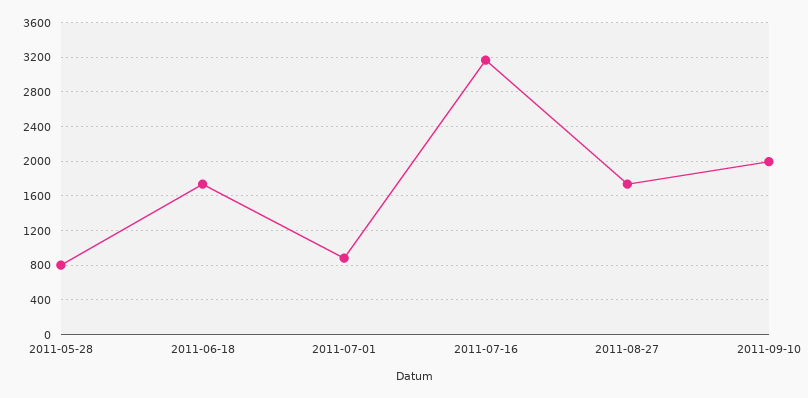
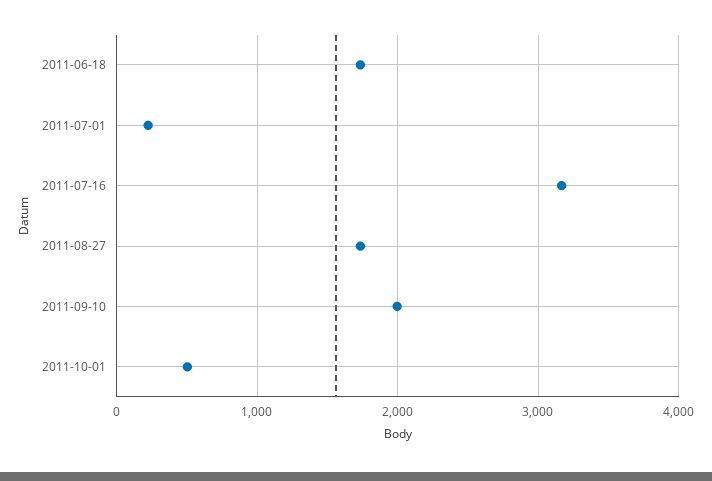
2011-05-28: 800 -> none
2011-07-01: 900 -> 200
2011-10-01: none -> 500

